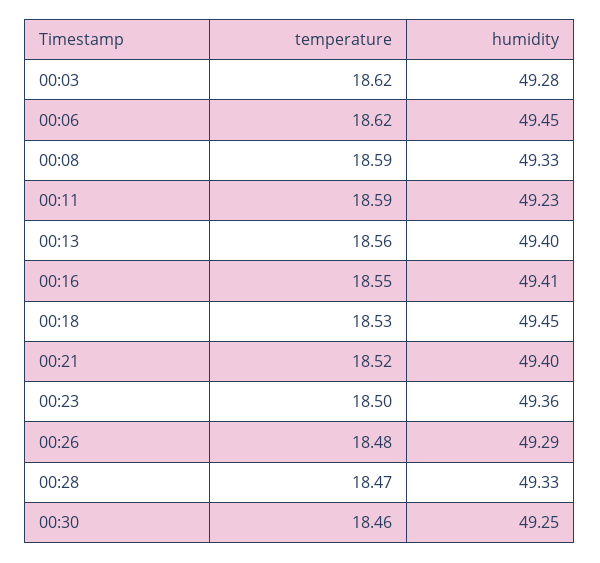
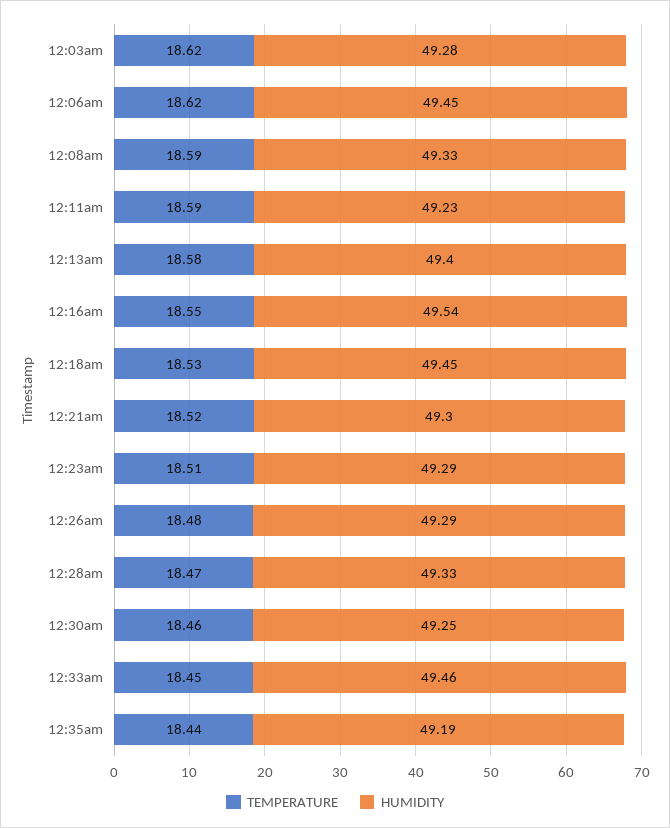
temperature, 00:13: 18.56 -> 18.58
humidity, 00:16: 49.41 -> 49.54
humidity, 00:21: 49.4 -> 49.3
temperature, 00:23: 18.5 -> 18.51
humidity, 00:23: 49.36 -> 49.29
temperature, 12:33am: none -> 18.45
humidity, 12:33am: none -> 49.46
temperature, 12:35am: none -> 18.44
humidity, 12:35am: none -> 49.19

